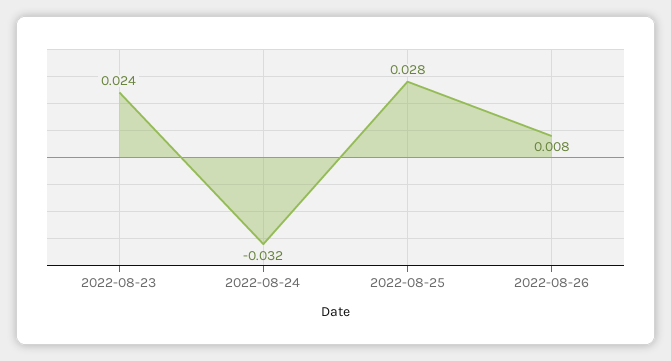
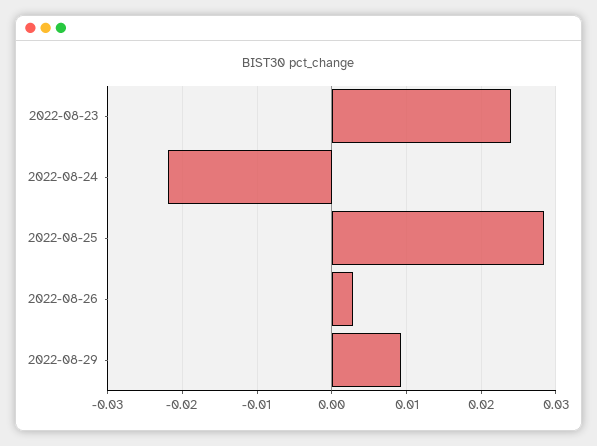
2022-08-24: -0.032 -> -0.022
2022-08-26: 0.008 -> 0.003
2022-08-29: none -> 0.009

